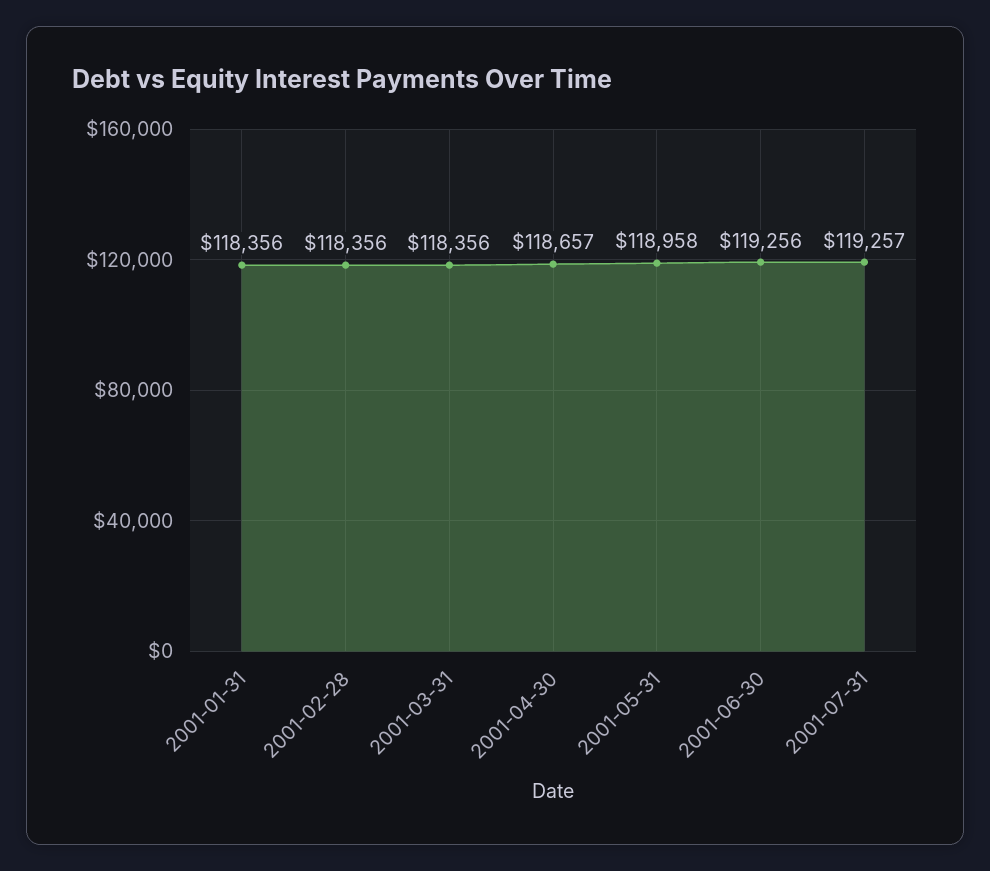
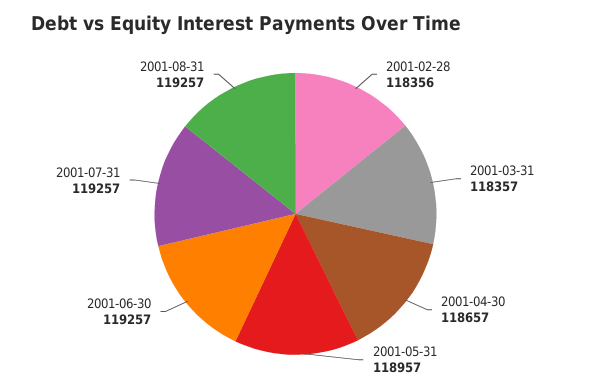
2001-01-31: 118356 -> none
2001-03-31: 118356 -> 118357
2001-05-31: 118958 -> 118957
2001-06-30: 119256 -> 119257
2001-08-31: none -> 119257

